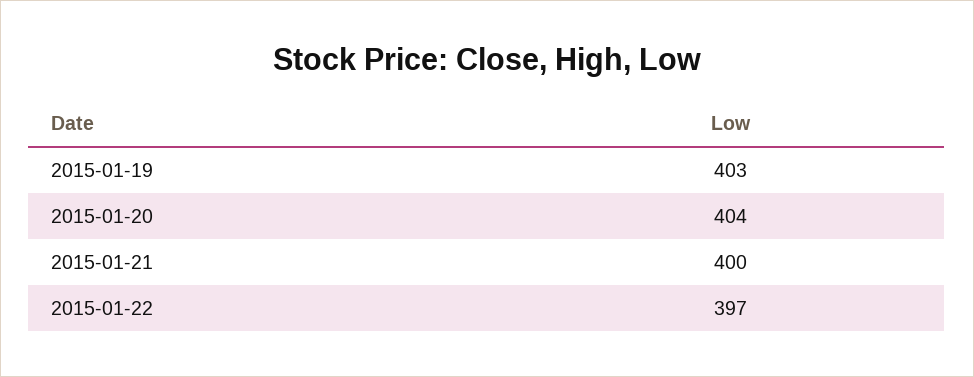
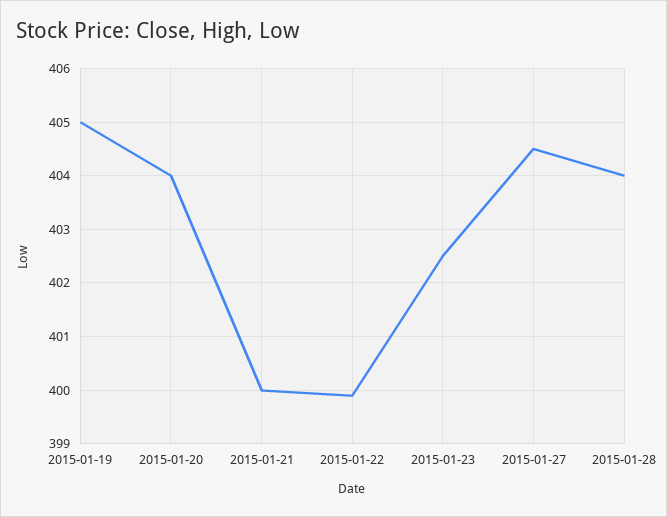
2015-01-19: 403 -> 405
2015-01-22: 397 -> 400
2015-01-23: none -> 402.5
2015-01-27: none -> 404.5
2015-01-28: none -> 404

